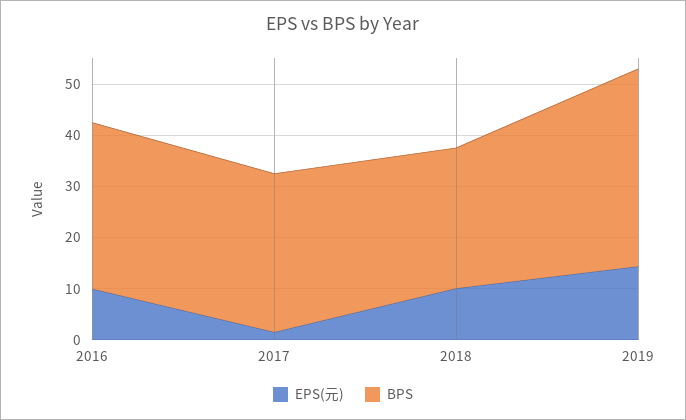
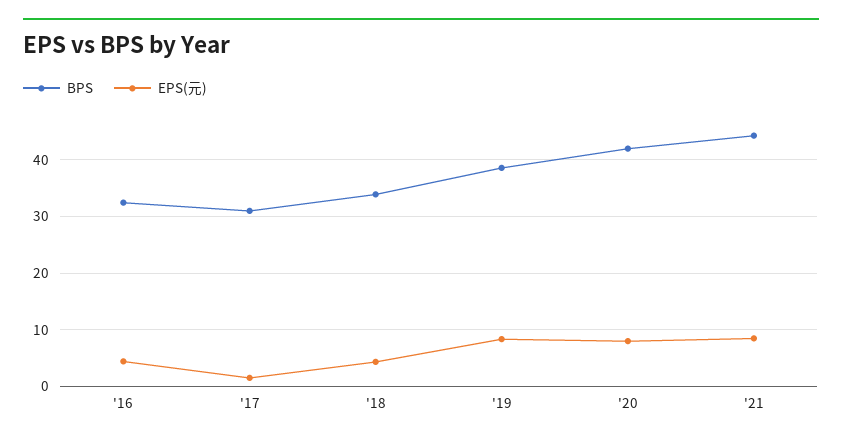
EPS(元), 2016: 10 -> 4
EPS(元), 2018: 10 -> 4
BPS, 2018: 28 -> 34
EPS(元), 2019: 14 -> 8
BPS, '20: none -> 42
EPS(元), '20: none -> 8
BPS, '21: none -> 44
EPS(元), '21: none -> 8

